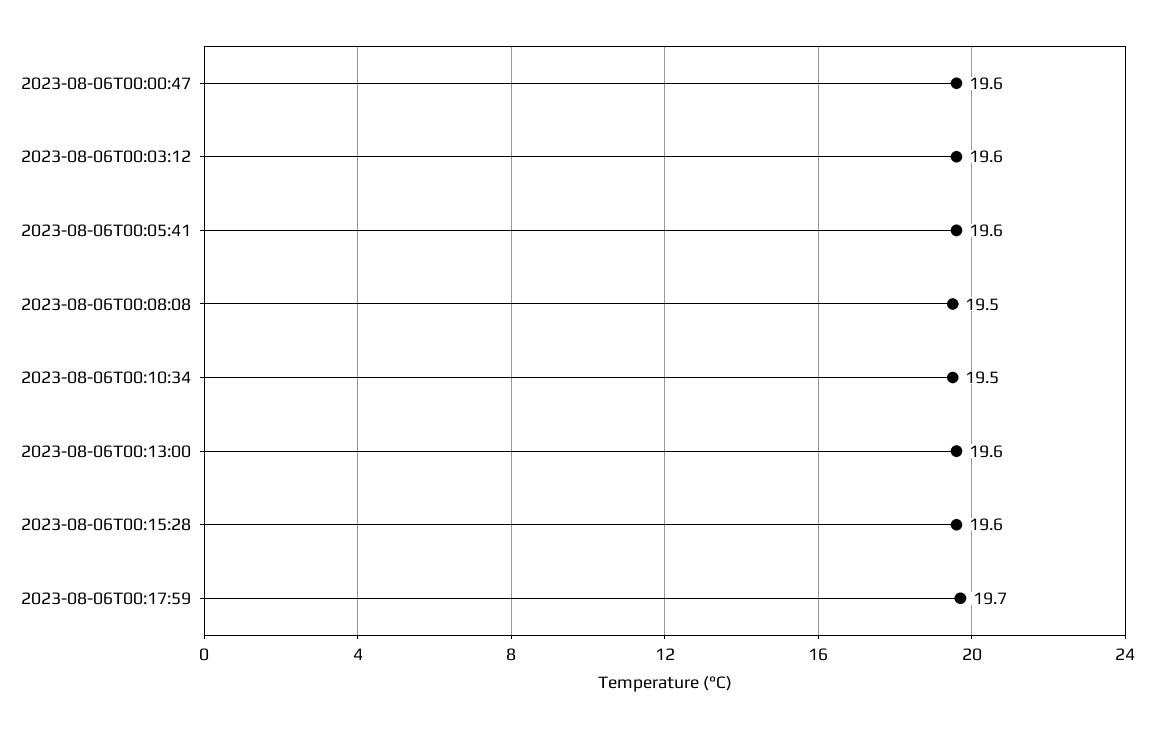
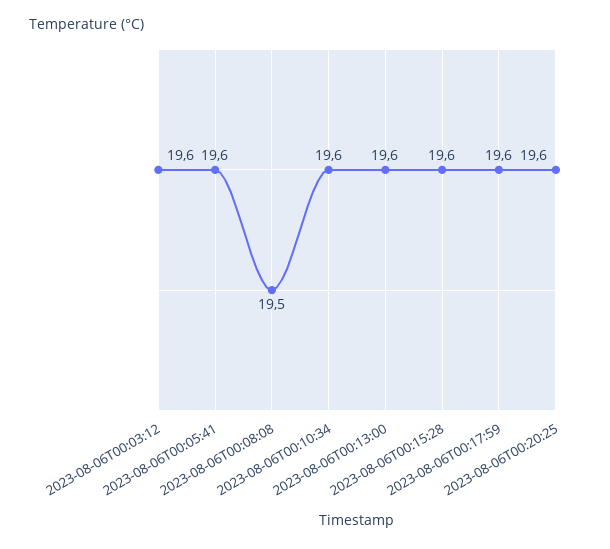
2023-08-06T00:00:47: 19.6 -> none
2023-08-06T00:10:34: 19.5 -> 19.6
2023-08-06T00:17:59: 19.7 -> 19.6
2023-08-06T00:20:25: none -> 19.6

